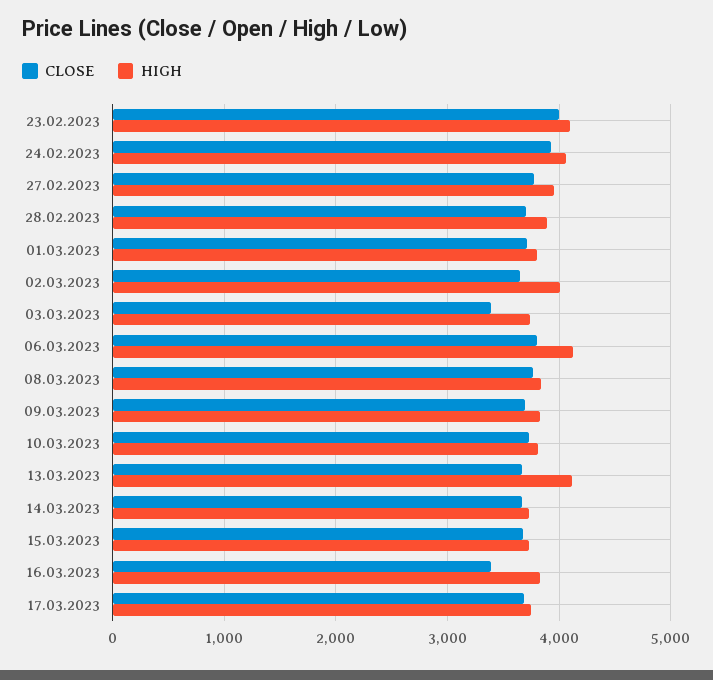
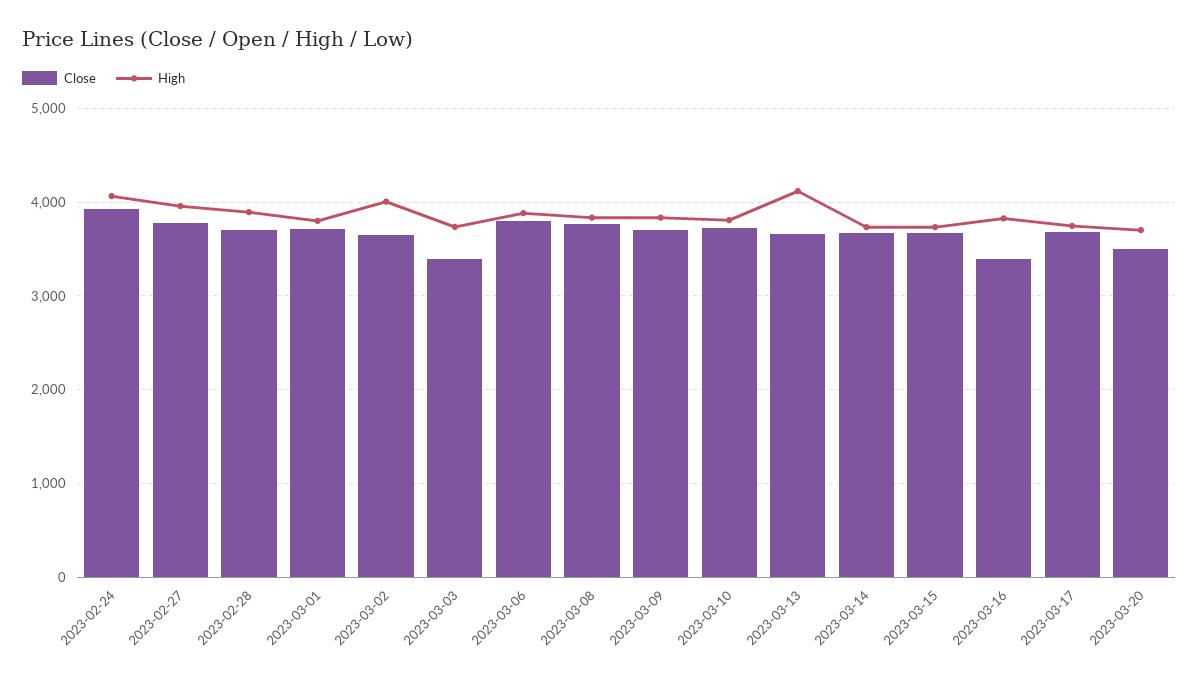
CLOSE, 23.02.2023: 4000 -> none
HIGH, 23.02.2023: 4100 -> none
HIGH, 06.03.2023: 4100 -> 3900
CLOSE, 2023-03-20: none -> 3500
HIGH, 2023-03-20: none -> 3700

